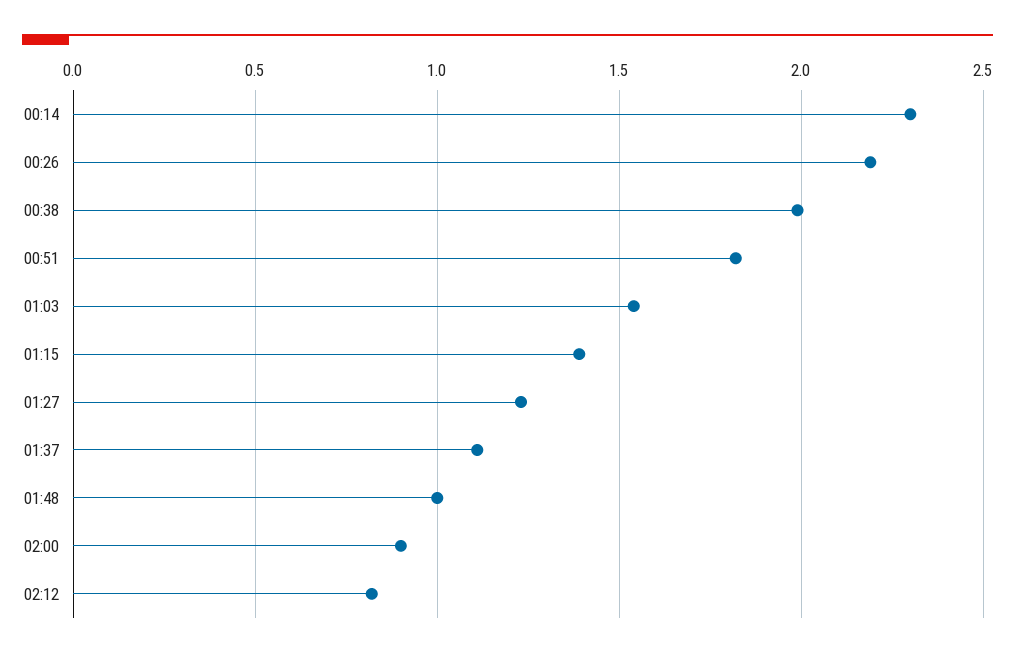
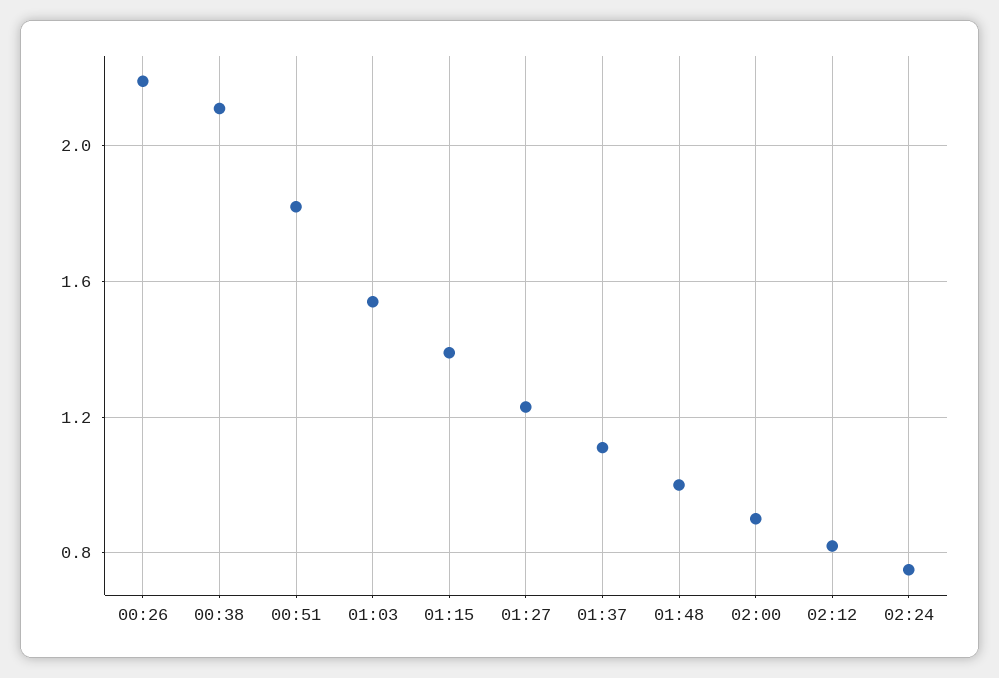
00:14: 2.3 -> none
00:38: 2 -> 2.1
02:24: none -> 0.75

